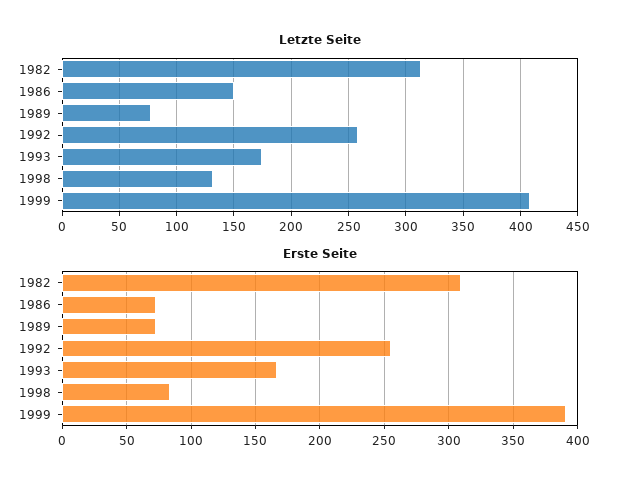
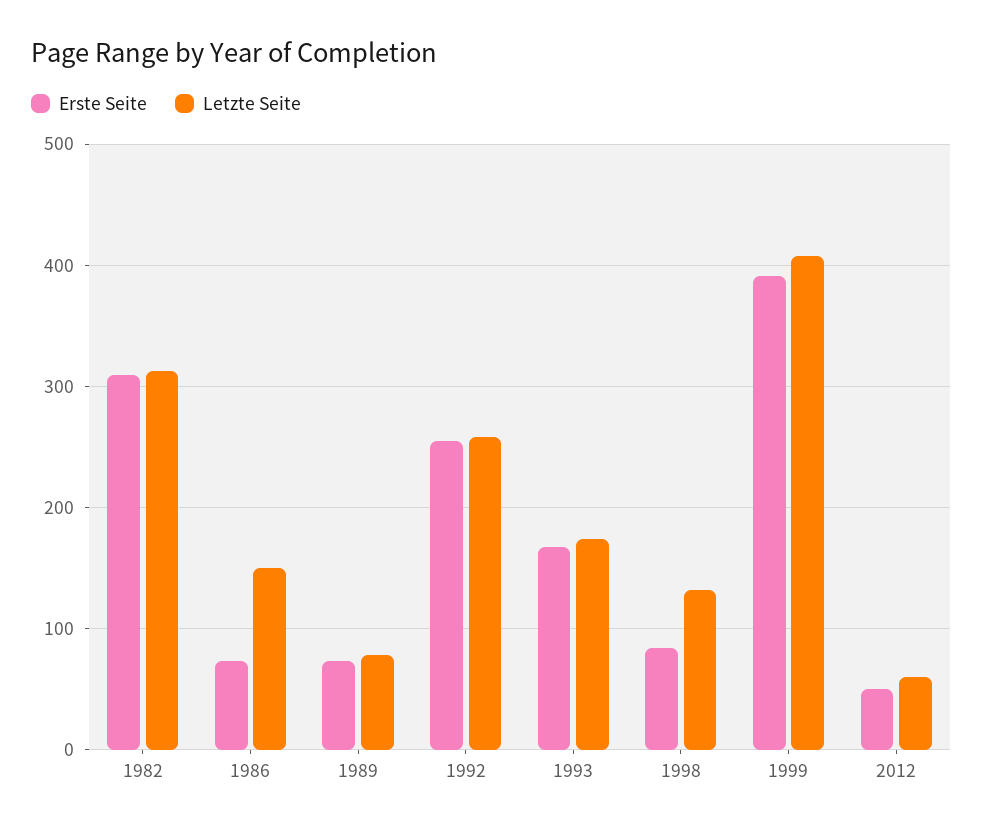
Erste Seite, 2012: none -> 50
Letzte Seite, 2012: none -> 60

